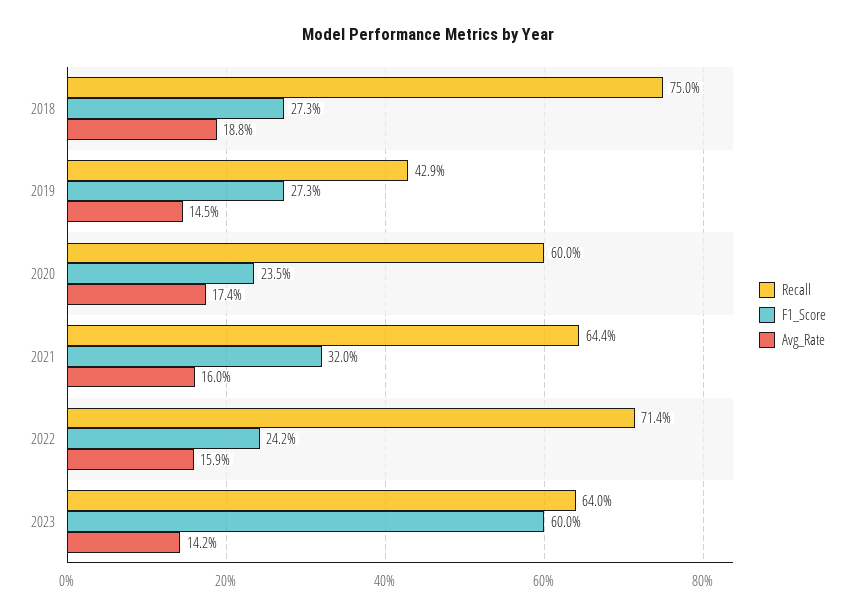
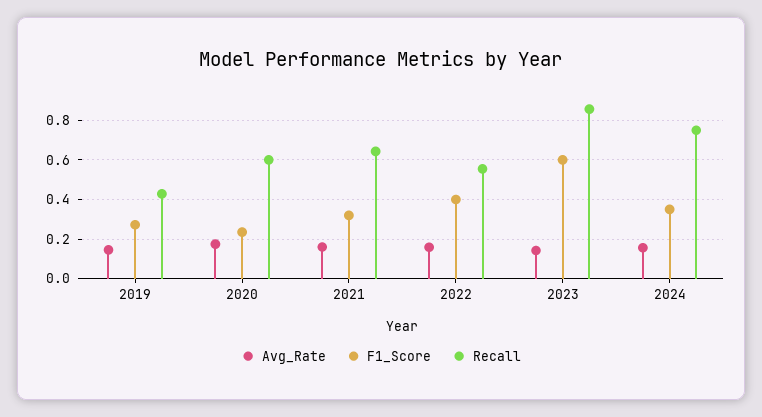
Recall, 2018: 0.75 -> none
F1_Score, 2018: 0.273 -> none
Avg_Rate, 2018: 0.188 -> none
Recall, 2022: 0.714 -> 0.55
F1_Score, 2022: 0.242 -> 0.4
Recall, 2023: 0.64 -> 0.85
Avg_Rate, 2024: none -> 0.15
F1_Score, 2024: none -> 0.35
Recall, 2024: none -> 0.75

